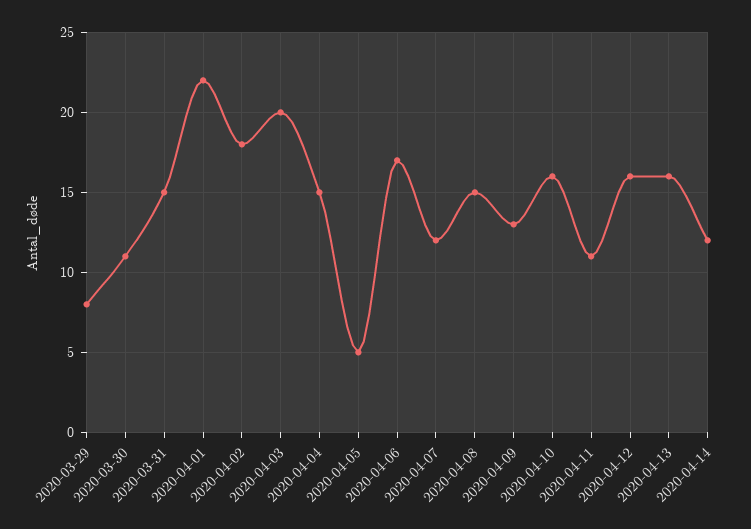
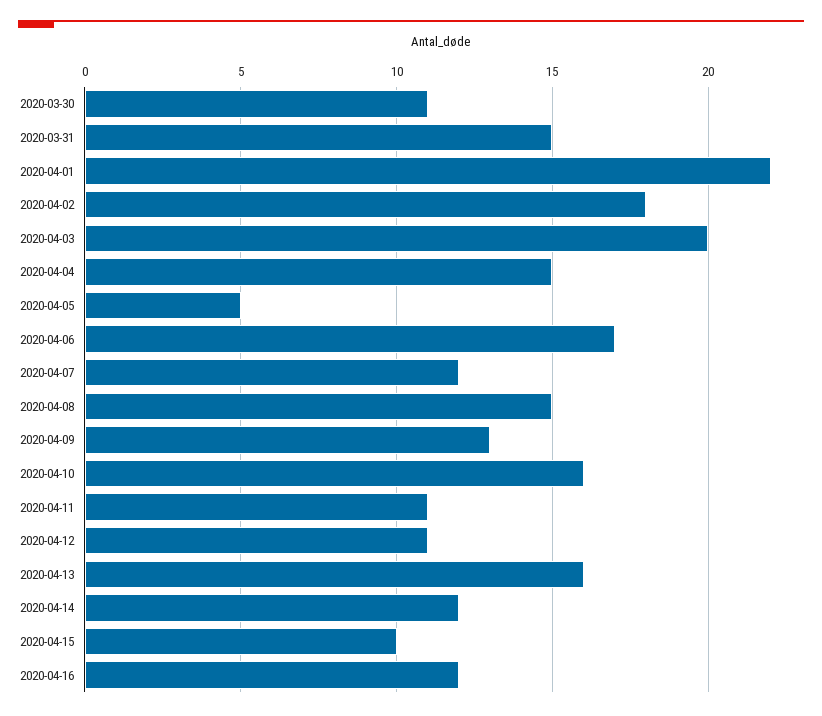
2020-03-29: 8 -> none
2020-04-12: 16 -> 11
2020-04-15: none -> 10
2020-04-16: none -> 12

